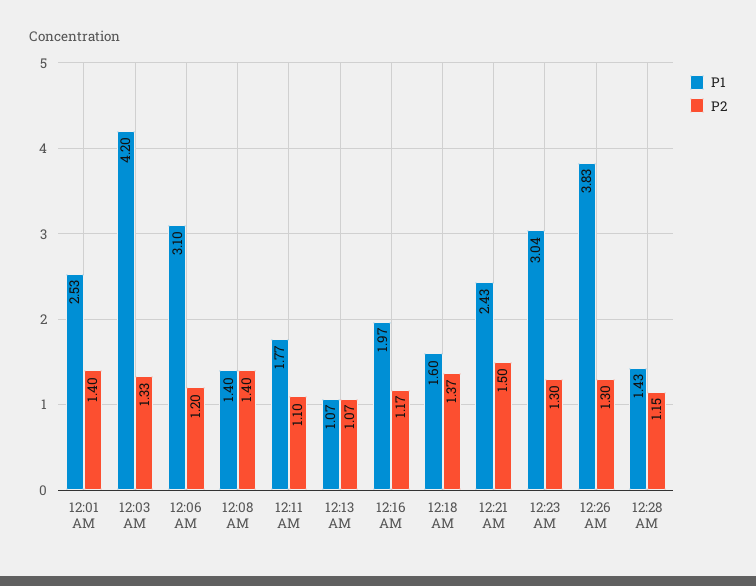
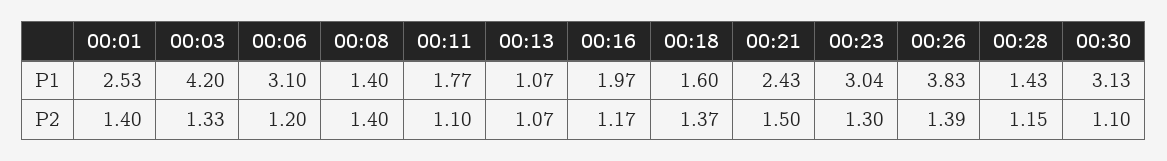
P2, 12:26 AM: 1.3 -> 1.39
P1, 00:30: none -> 3.13
P2, 00:30: none -> 1.1

